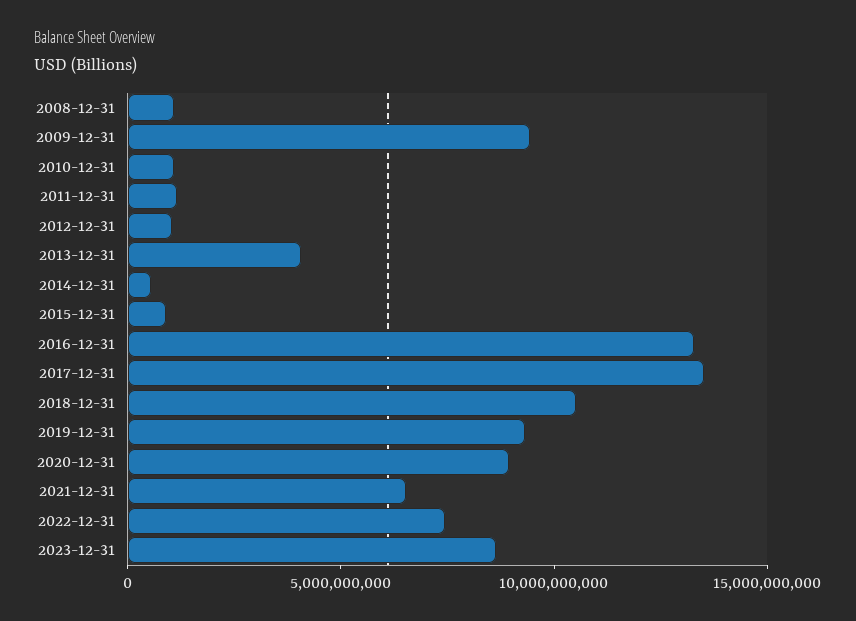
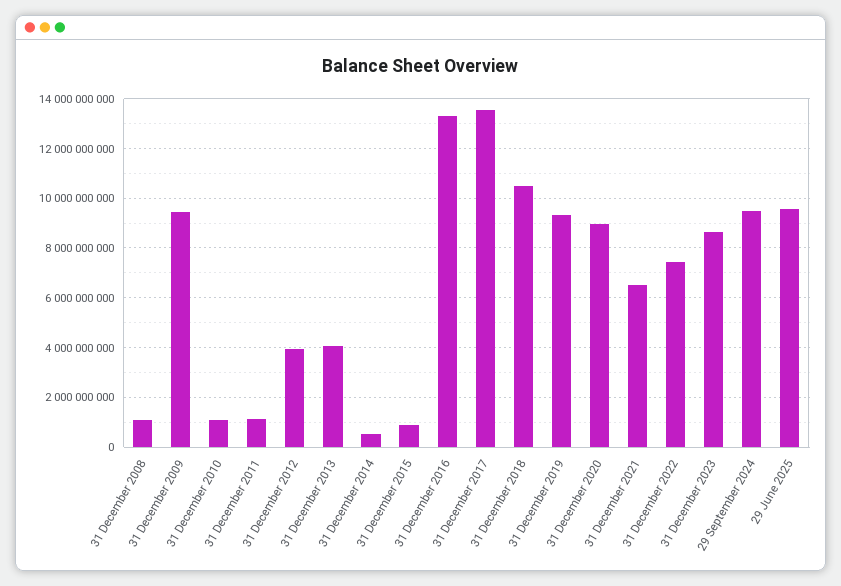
2012-12-31: 1000000000 -> 4000000000
29 September 2024: none -> 9500000000
29 June 2025: none -> 9500000000

